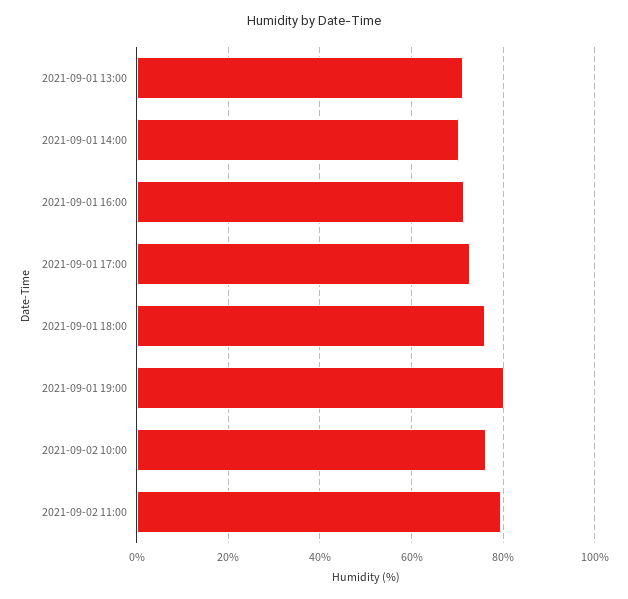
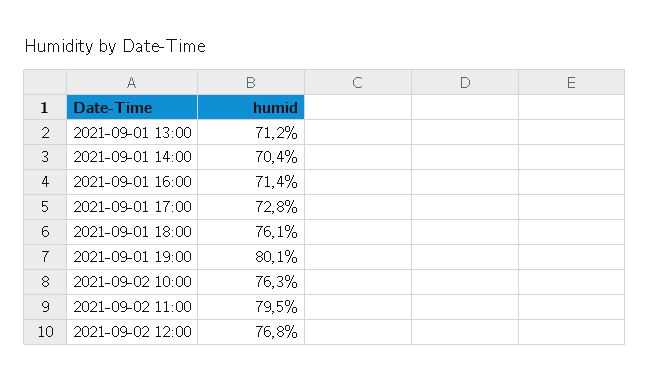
2021-09-02 12:00: none -> 76.8

